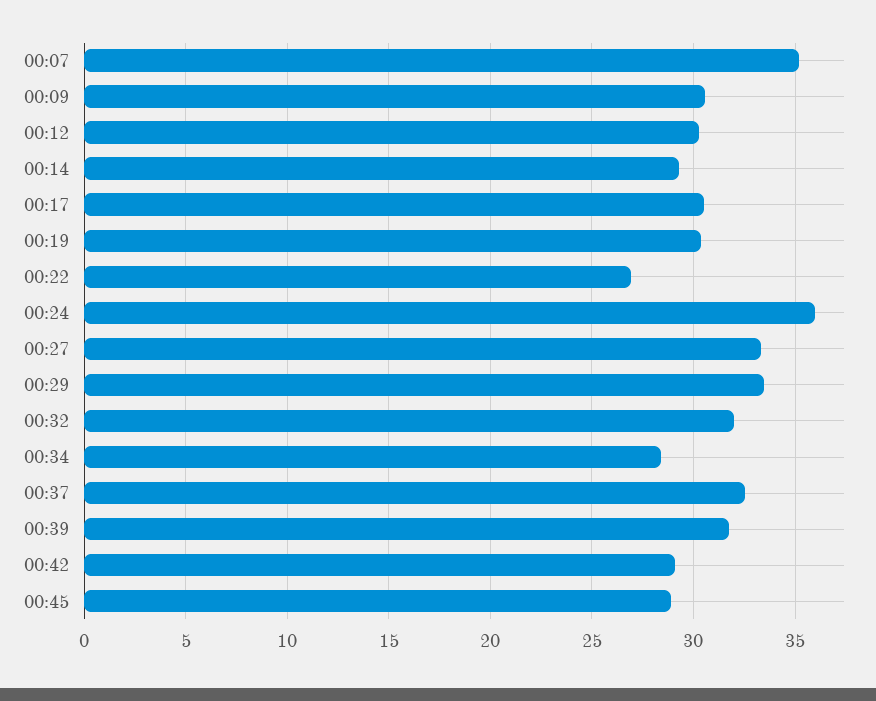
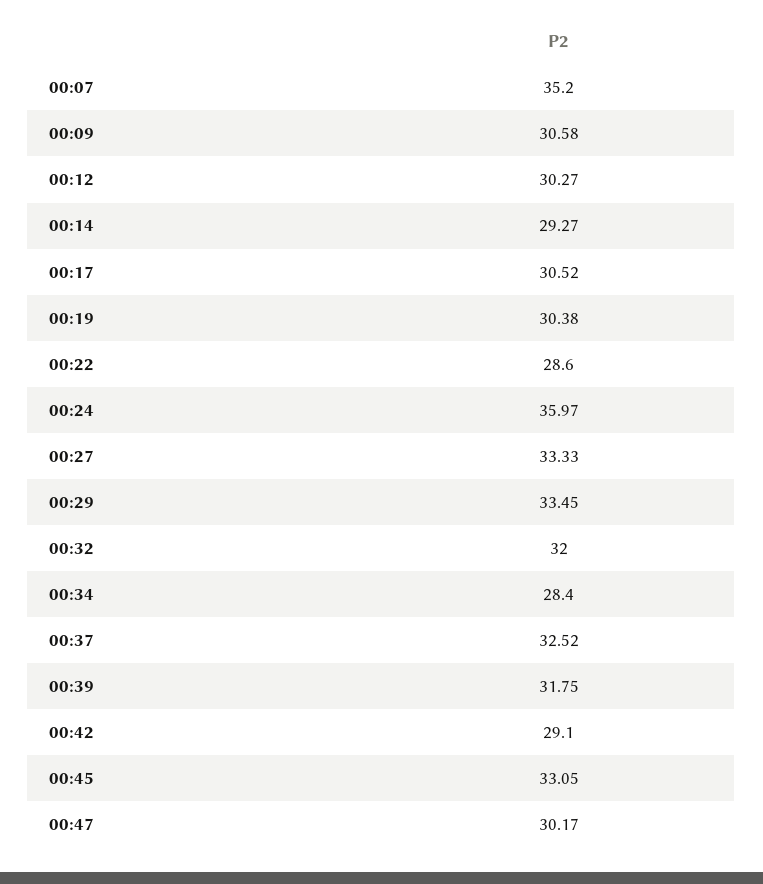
00:22: 27 -> 28.6
00:45: 29 -> 33.05
00:47: none -> 30.17

